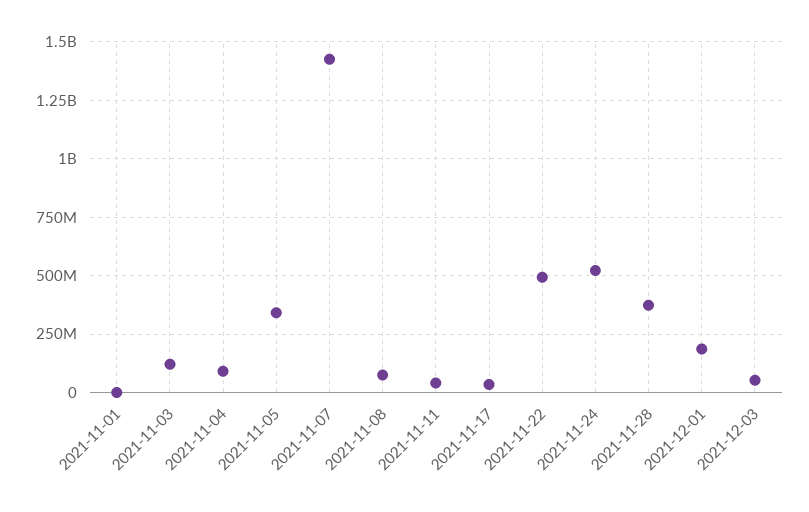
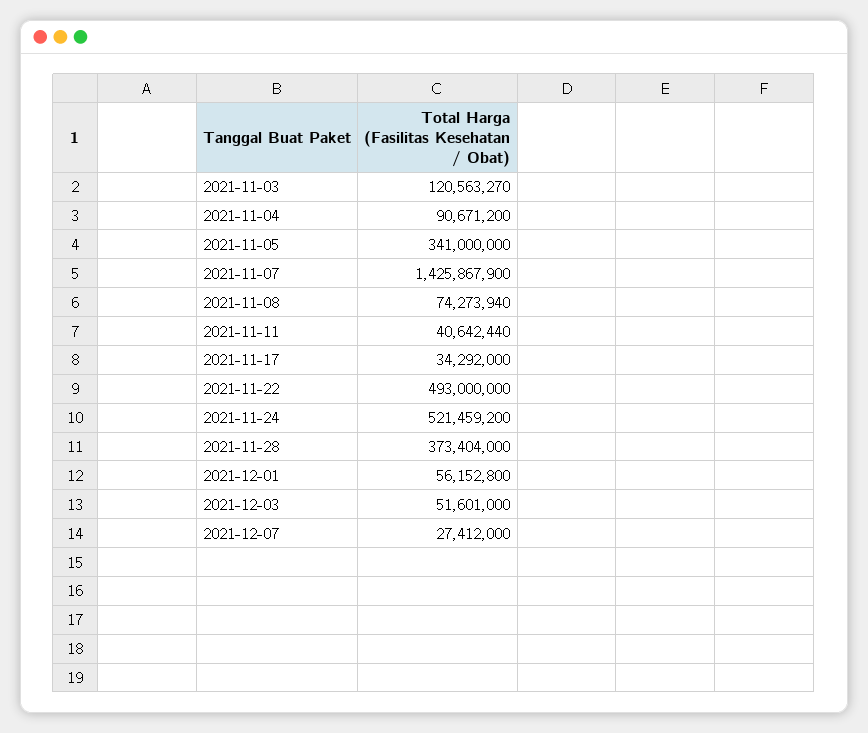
2021-11-01: 0 -> none
2021-12-01: 200000000 -> 56152800
2021-12-07: none -> 27412000

